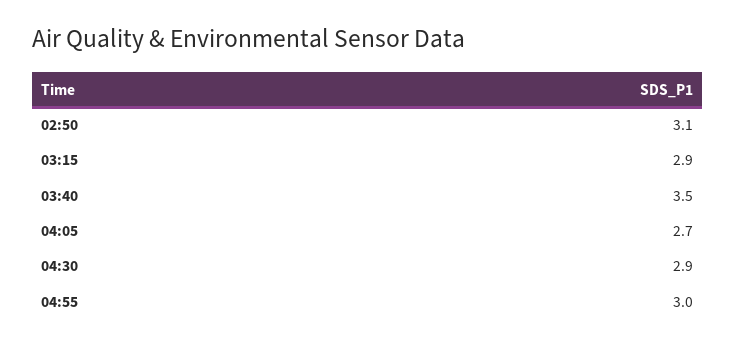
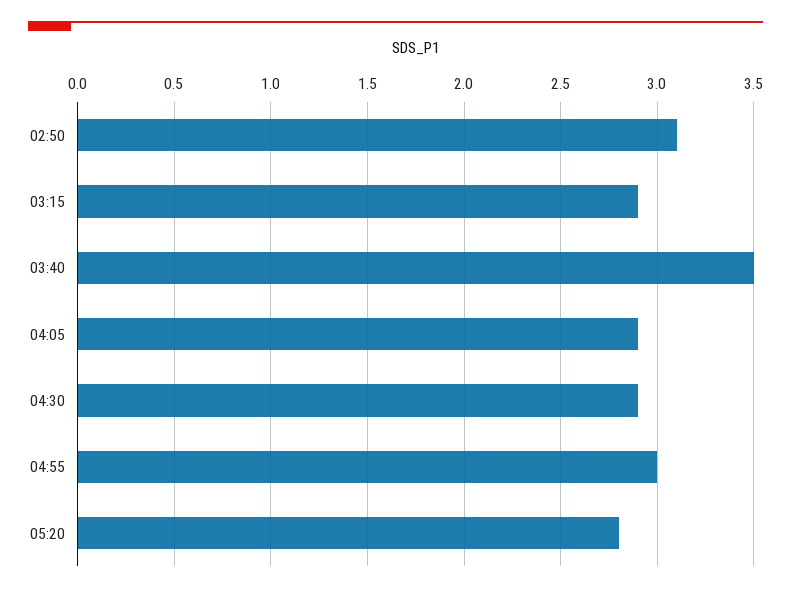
04:05: 2.7 -> 2.9
05:20: none -> 2.8

